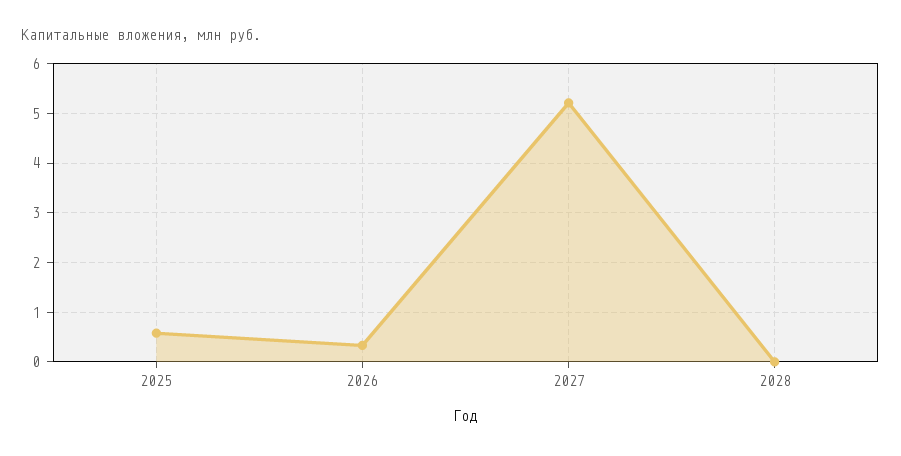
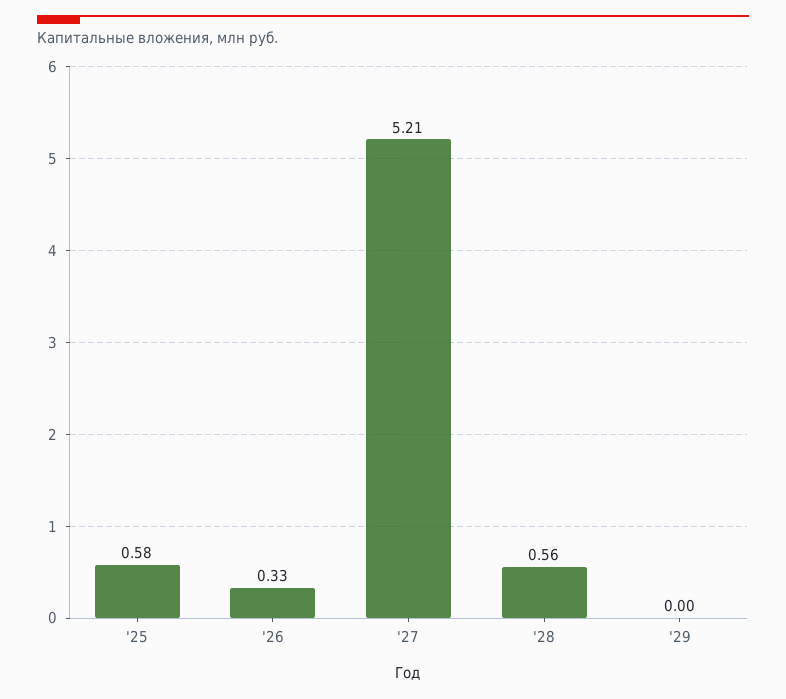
2028: 0 -> 0.56
'29: none -> 0

